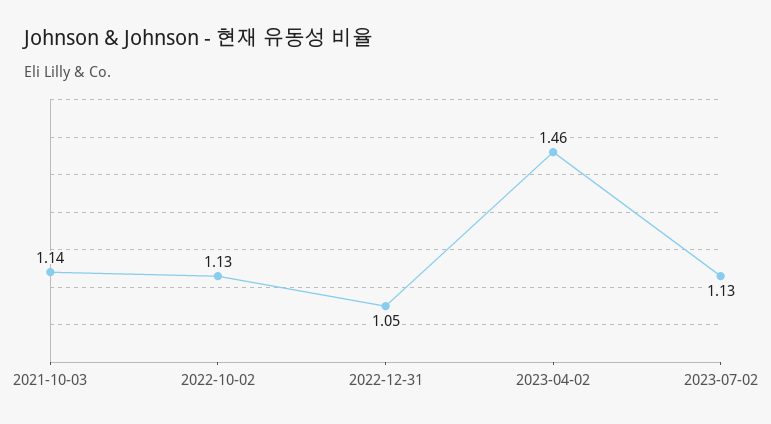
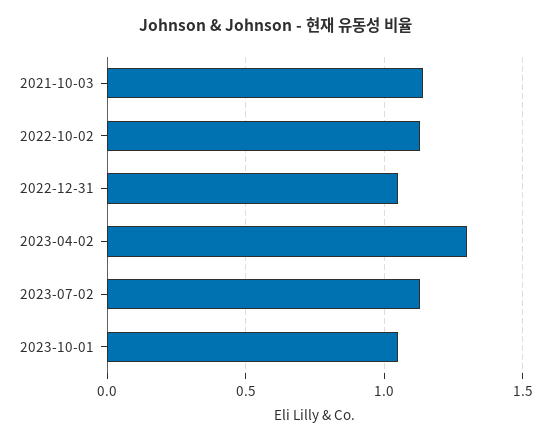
2023-04-02: 1.46 -> 1.3
2023-10-01: none -> 1.05

